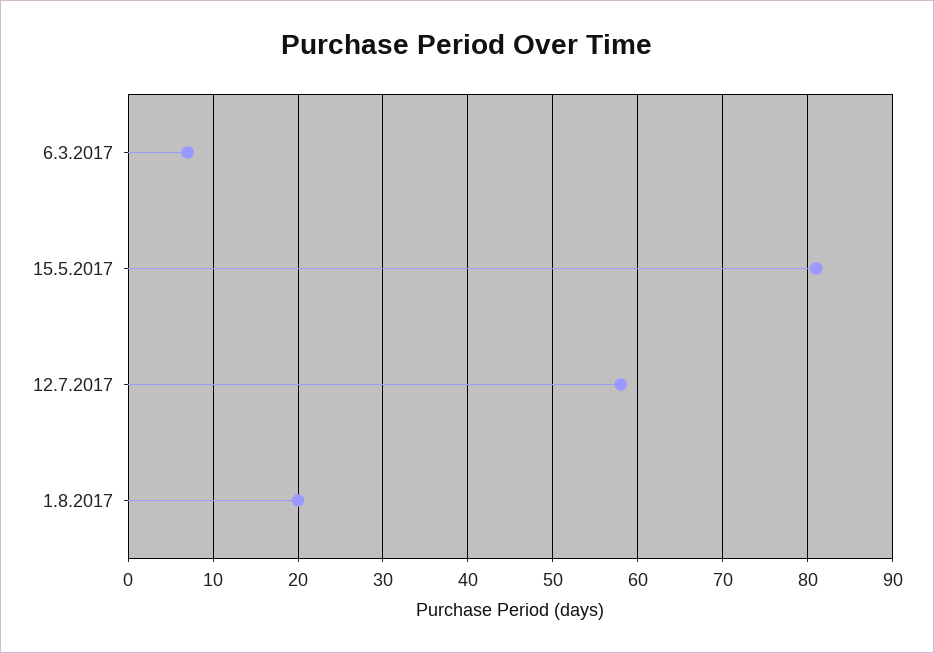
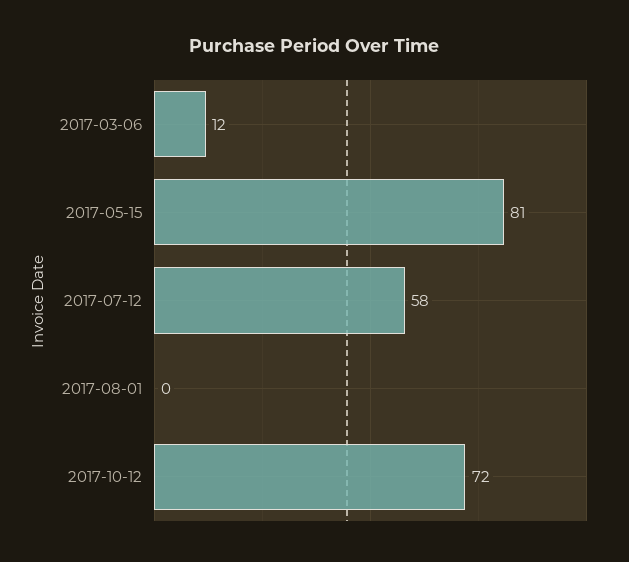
6.3.2017: 7 -> 12
1.8.2017: 20 -> 0
2017-10-12: none -> 72

